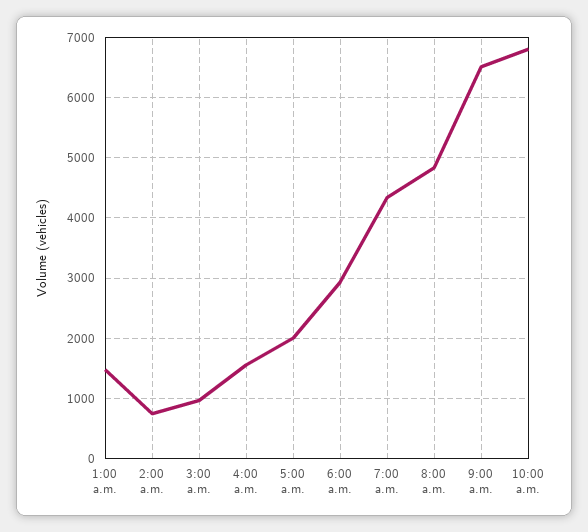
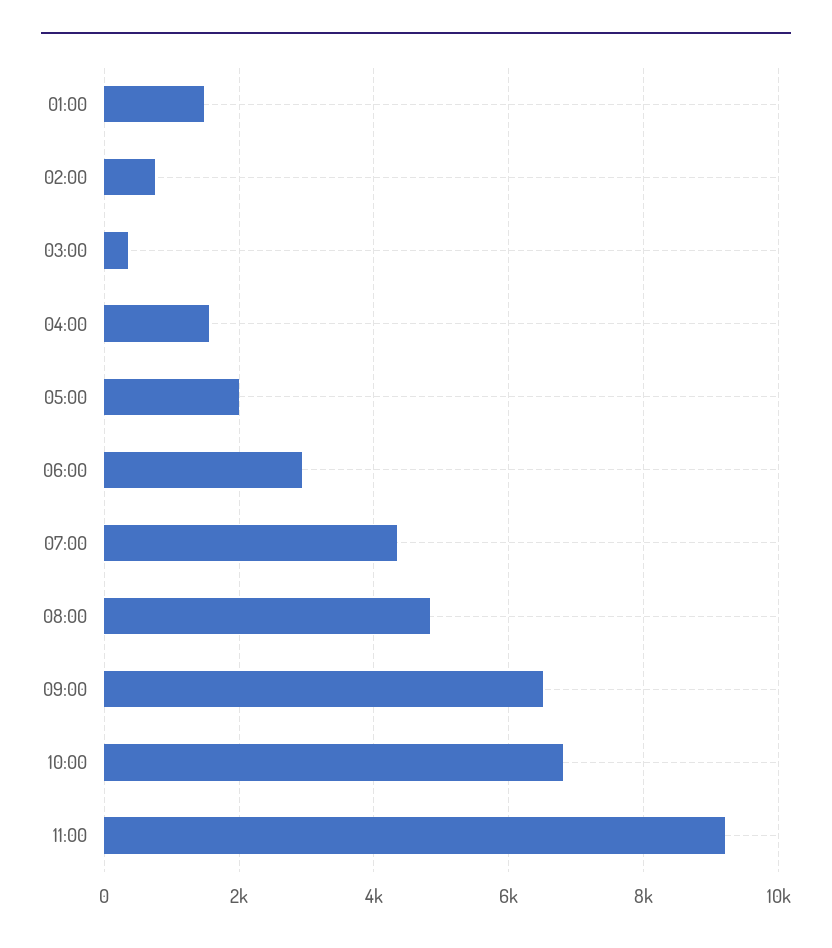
3:00 a.m.: 1000 -> 400
11:00: none -> 9200

